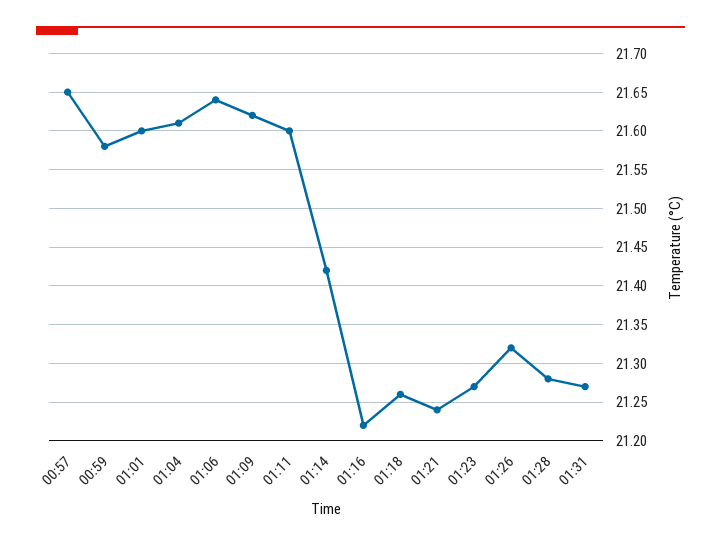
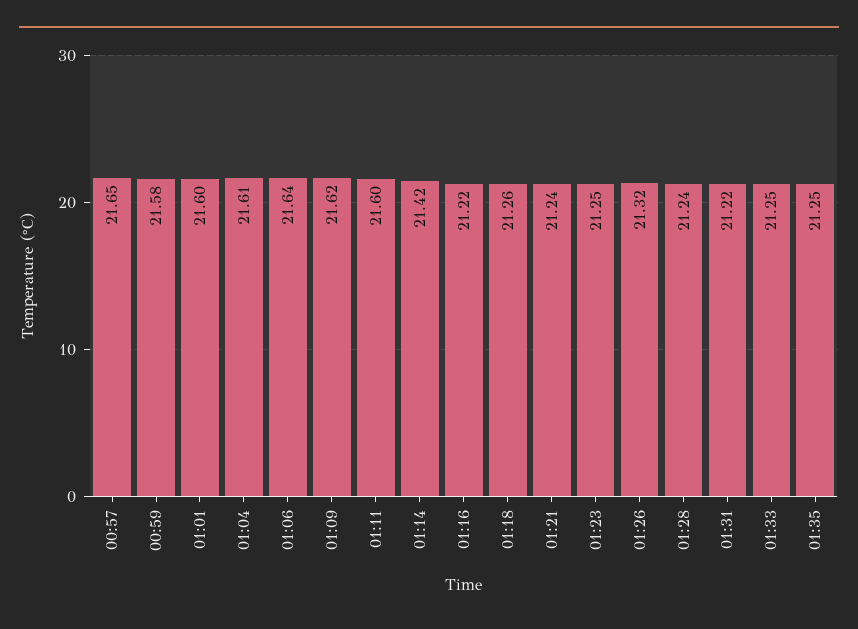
01:23: 21.27 -> 21.25
01:28: 21.28 -> 21.24
01:31: 21.27 -> 21.22
01:33: none -> 21.25
01:35: none -> 21.25

